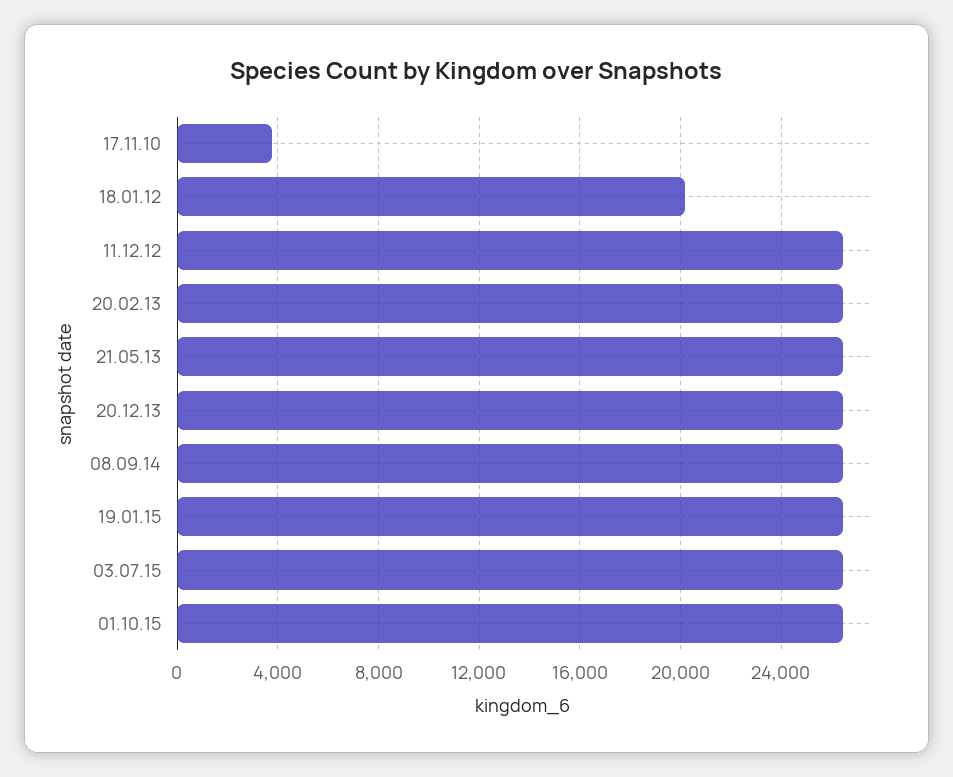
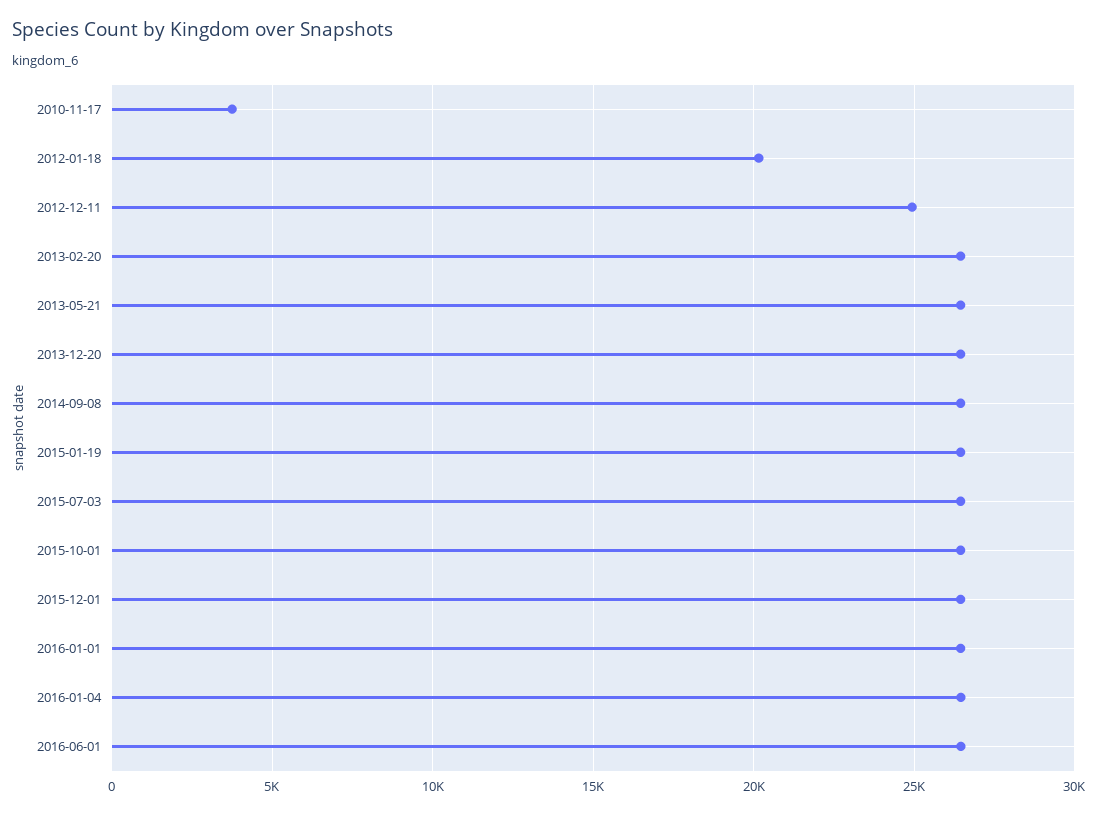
11.12.12: 26500 -> 25000
2015-12-01: none -> 26500
2016-01-01: none -> 26500
2016-01-04: none -> 26500
2016-06-01: none -> 26500

